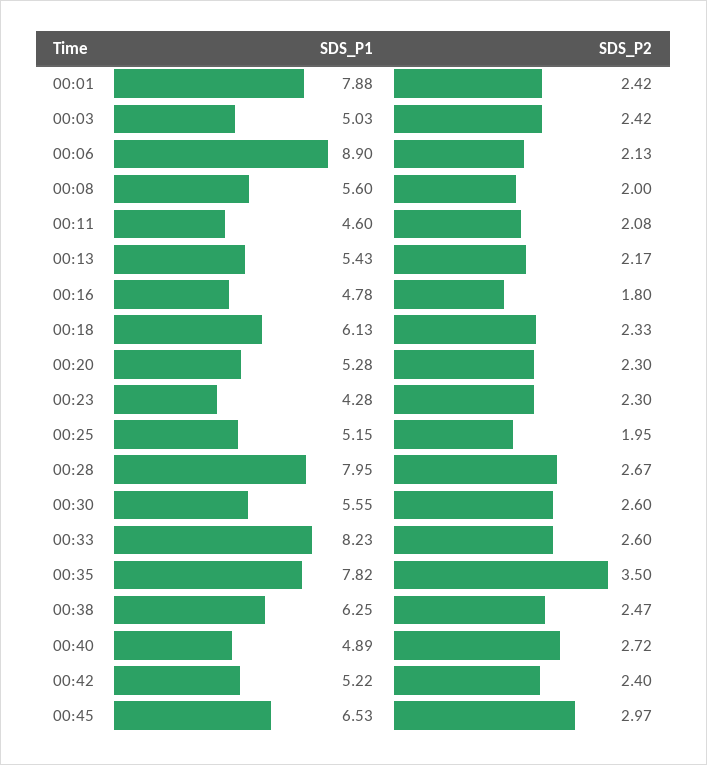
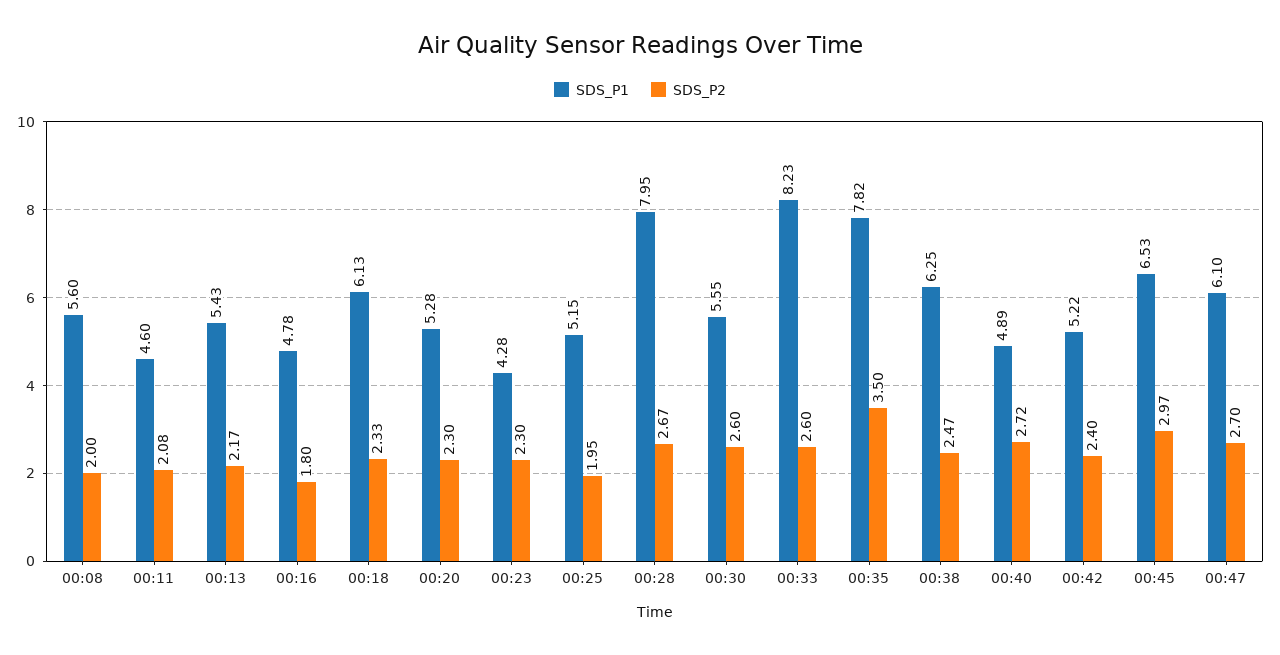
SDS_P1, 00:01: 7.88 -> none
SDS_P2, 00:01: 2.42 -> none
SDS_P1, 00:03: 5.03 -> none
SDS_P2, 00:03: 2.42 -> none
SDS_P1, 00:06: 8.9 -> none
SDS_P2, 00:06: 2.13 -> none
SDS_P1, 00:47: none -> 6.1
SDS_P2, 00:47: none -> 2.7

